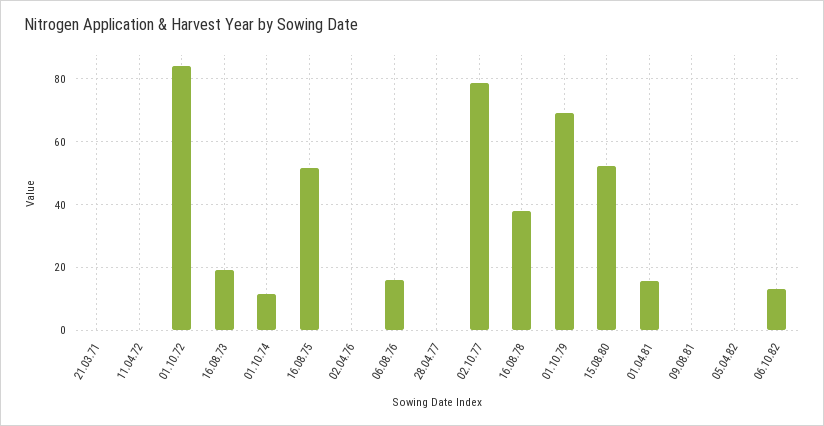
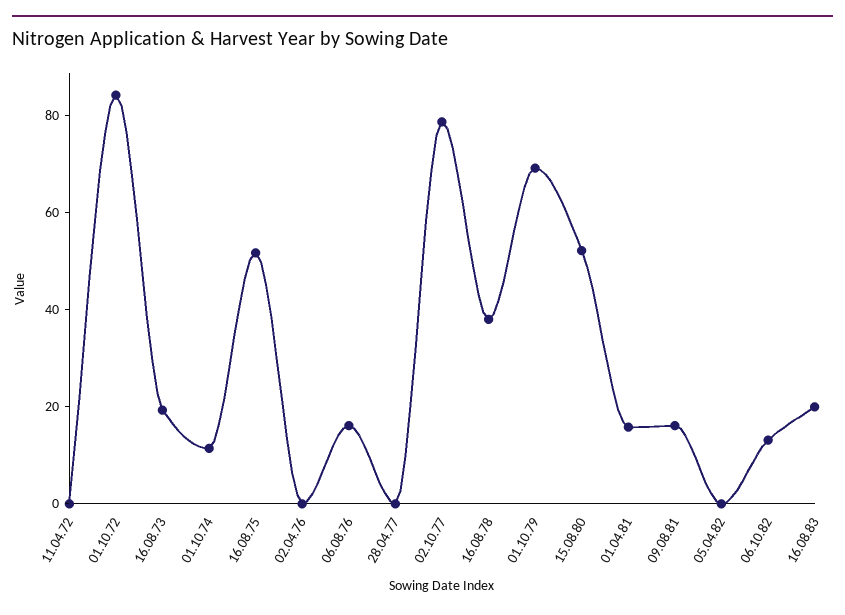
21.03.71: 0 -> none
09.08.81: 0 -> 15
16.08.83: none -> 20

